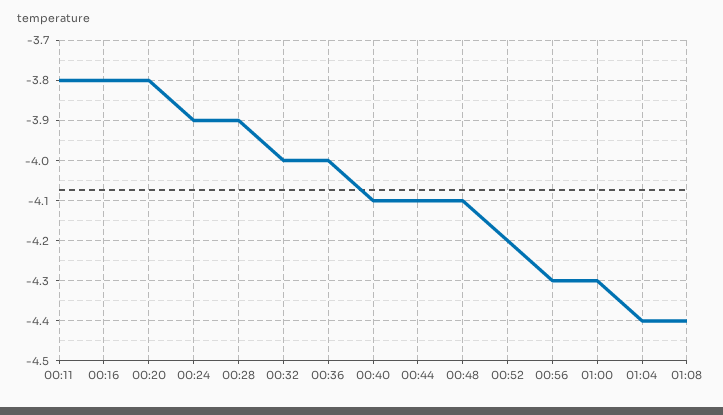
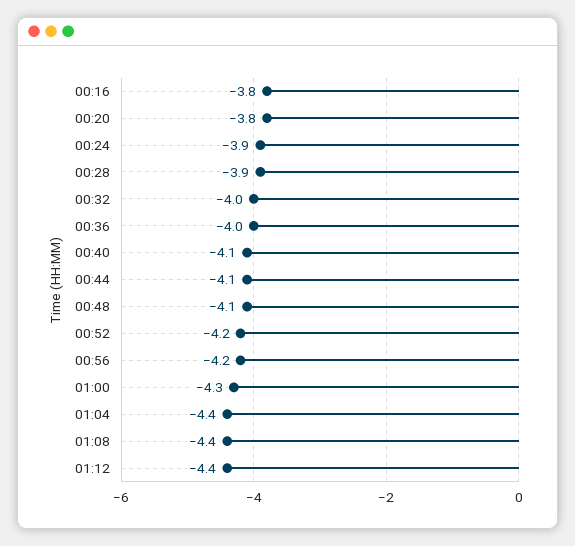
00:11: -3.8 -> none
00:56: -4.3 -> -4.2
01:12: none -> -4.4

